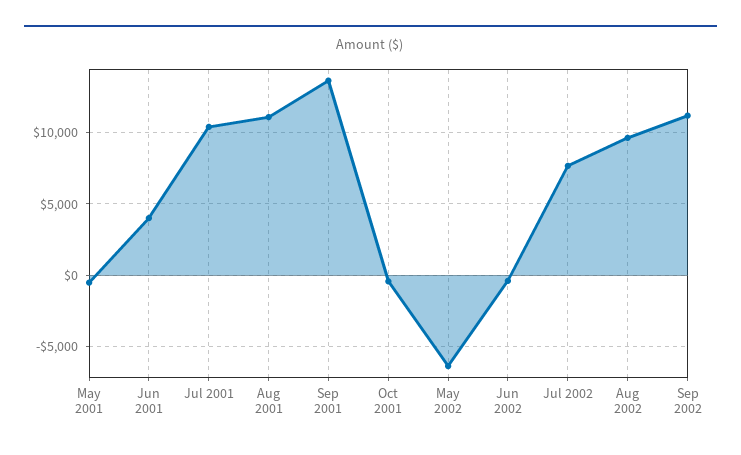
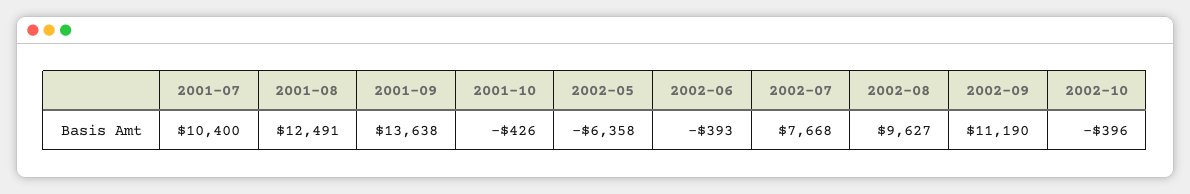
May 2001: -500 -> none
Jun 2001: 4000 -> none
Aug 2001: 11000 -> 12491
2002-10: none -> -396

